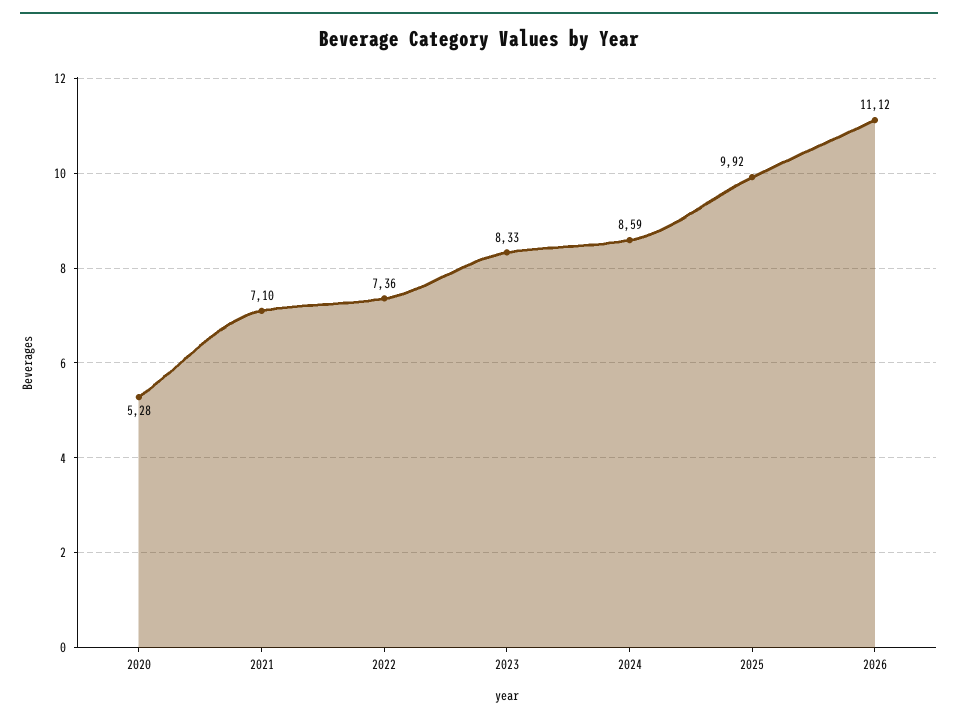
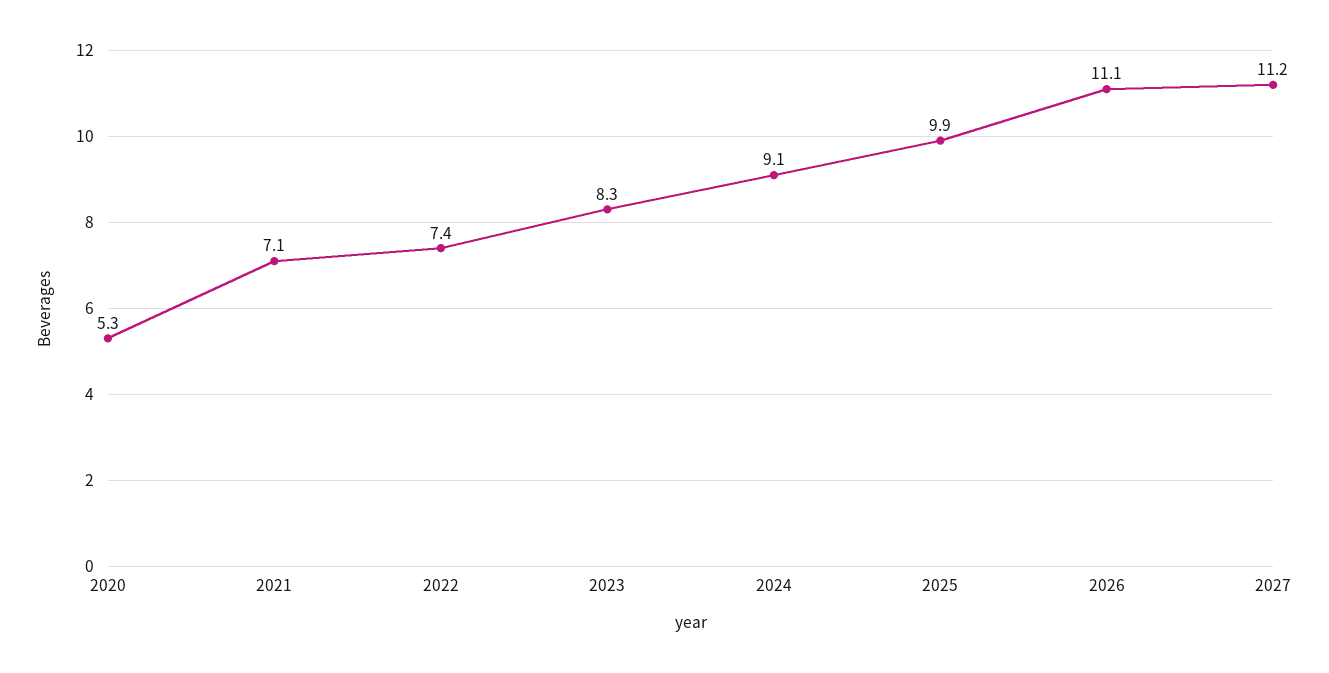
2024: 8.59 -> 9.1
2027: none -> 11.2

